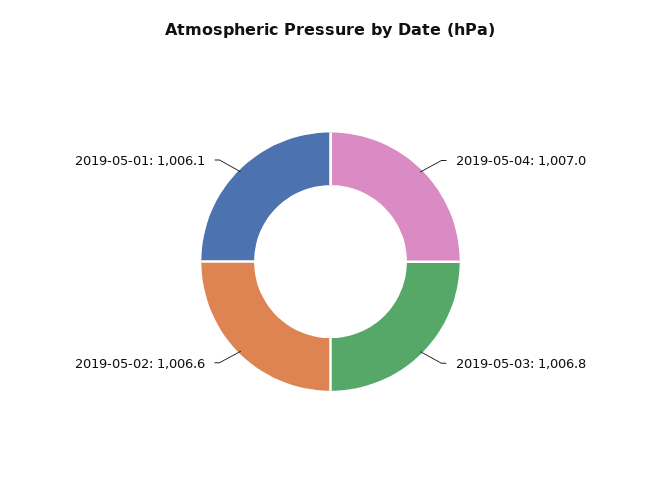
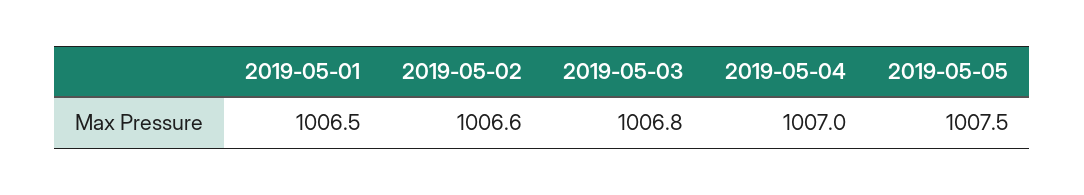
2019-05-01: 1006.1 -> 1006.5
2019-05-05: none -> 1007.5

